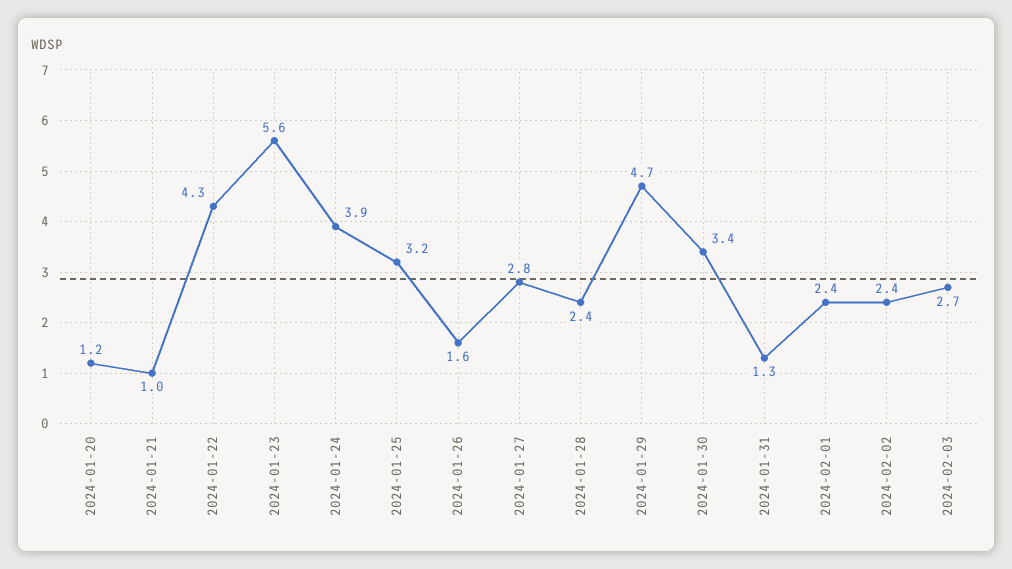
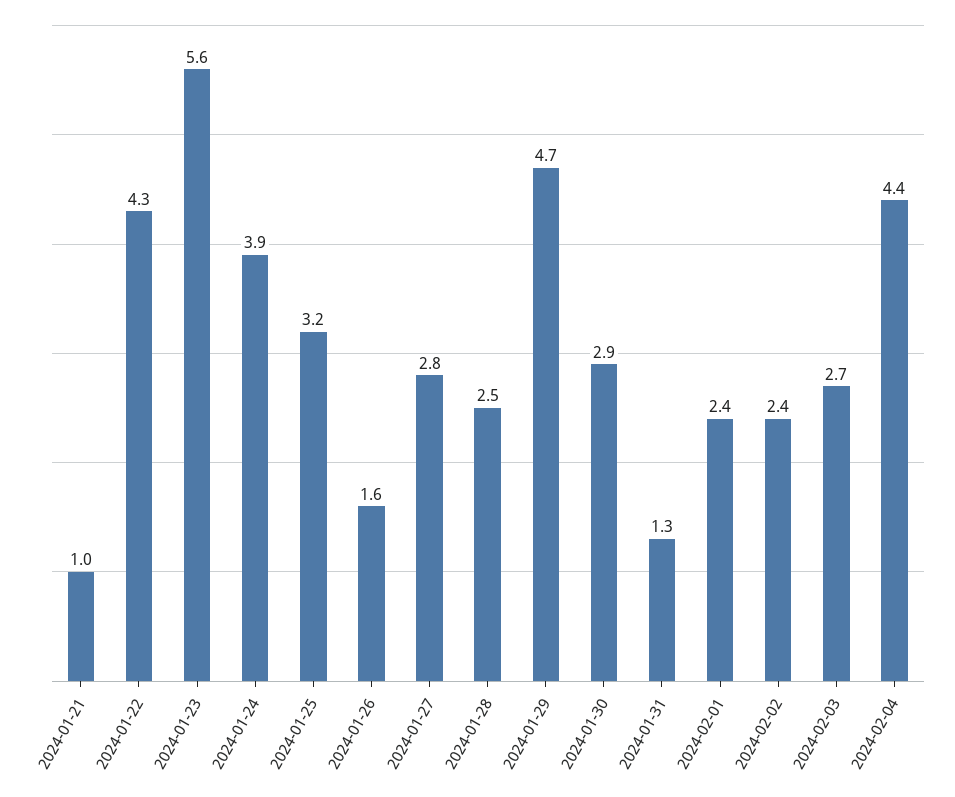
2024-01-20: 1.2 -> none
2024-01-28: 2.4 -> 2.5
2024-01-30: 3.4 -> 2.9
2024-02-04: none -> 4.4

